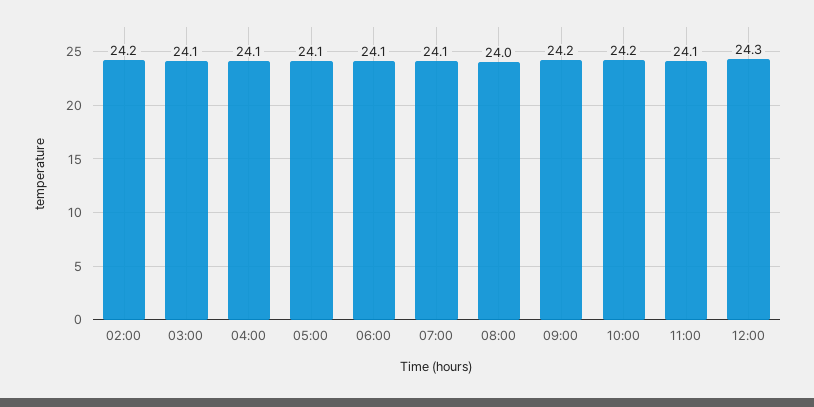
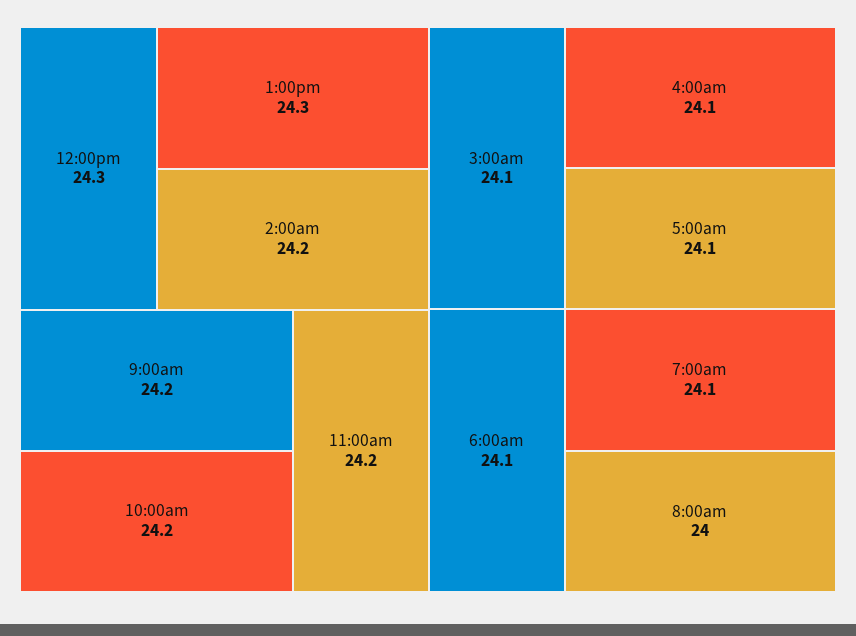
11:00: 24.1 -> 24.2
1:00pm: none -> 24.3

